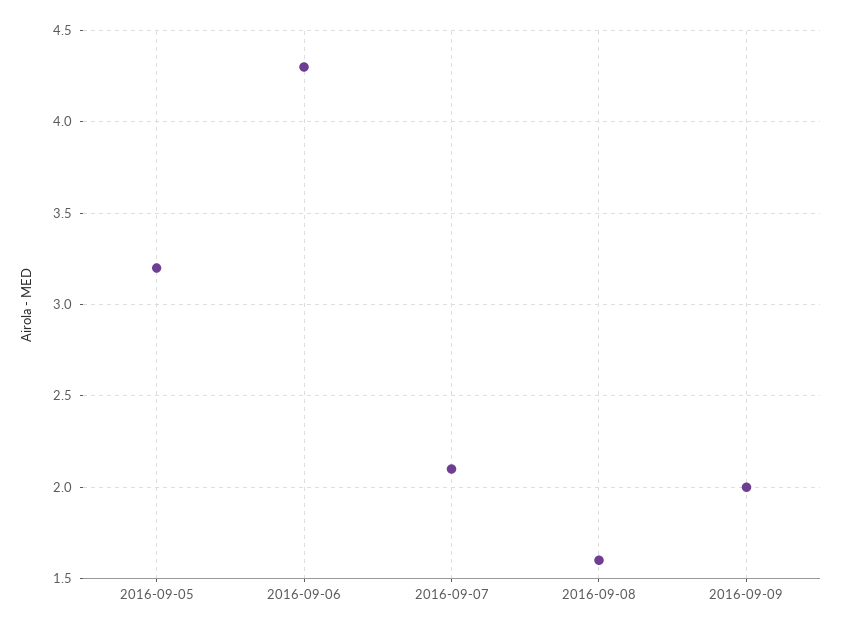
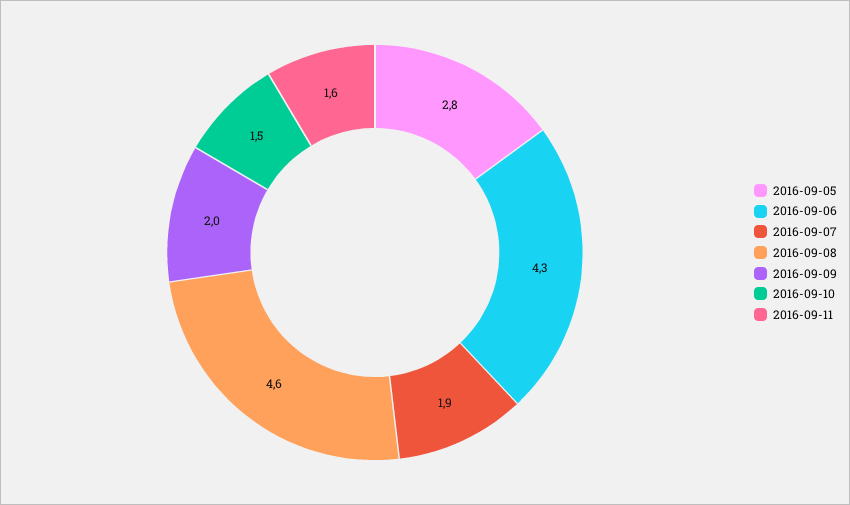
2016-09-05: 3.2 -> 2.8
2016-09-07: 2.1 -> 1.9
2016-09-08: 1.6 -> 4.6
2016-09-10: none -> 1.5
2016-09-11: none -> 1.6

